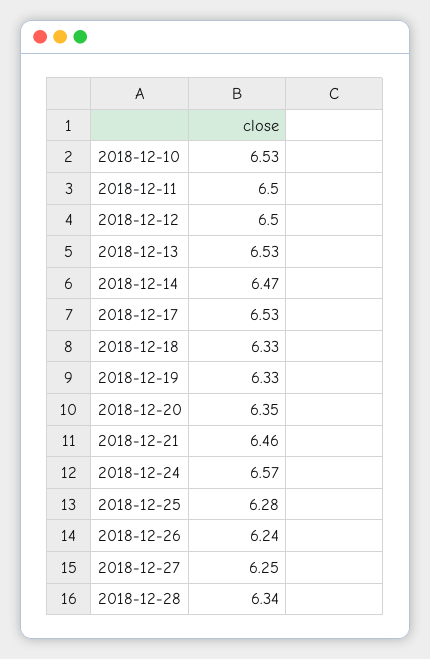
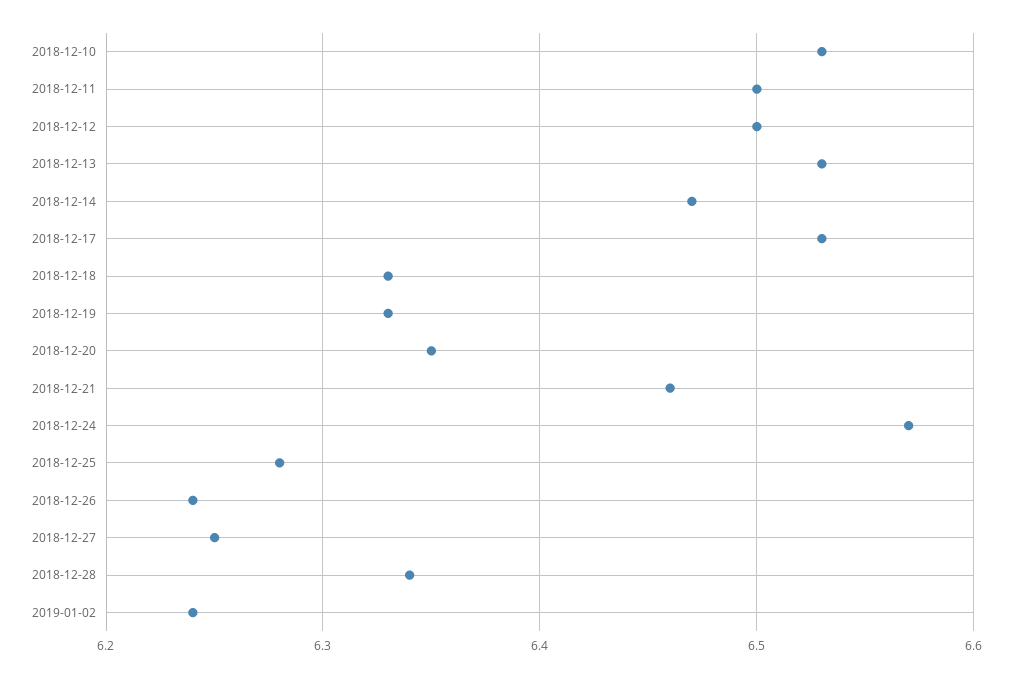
2019-01-02: none -> 6.24

